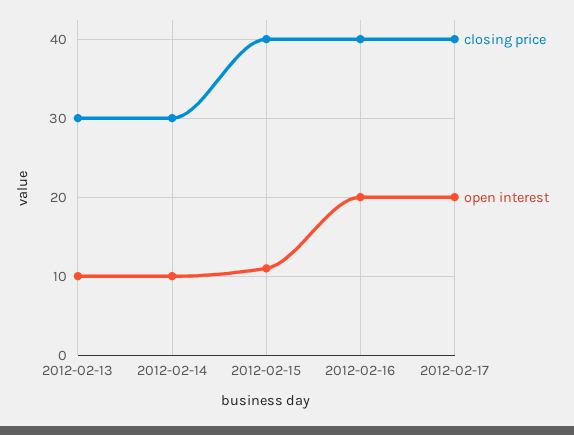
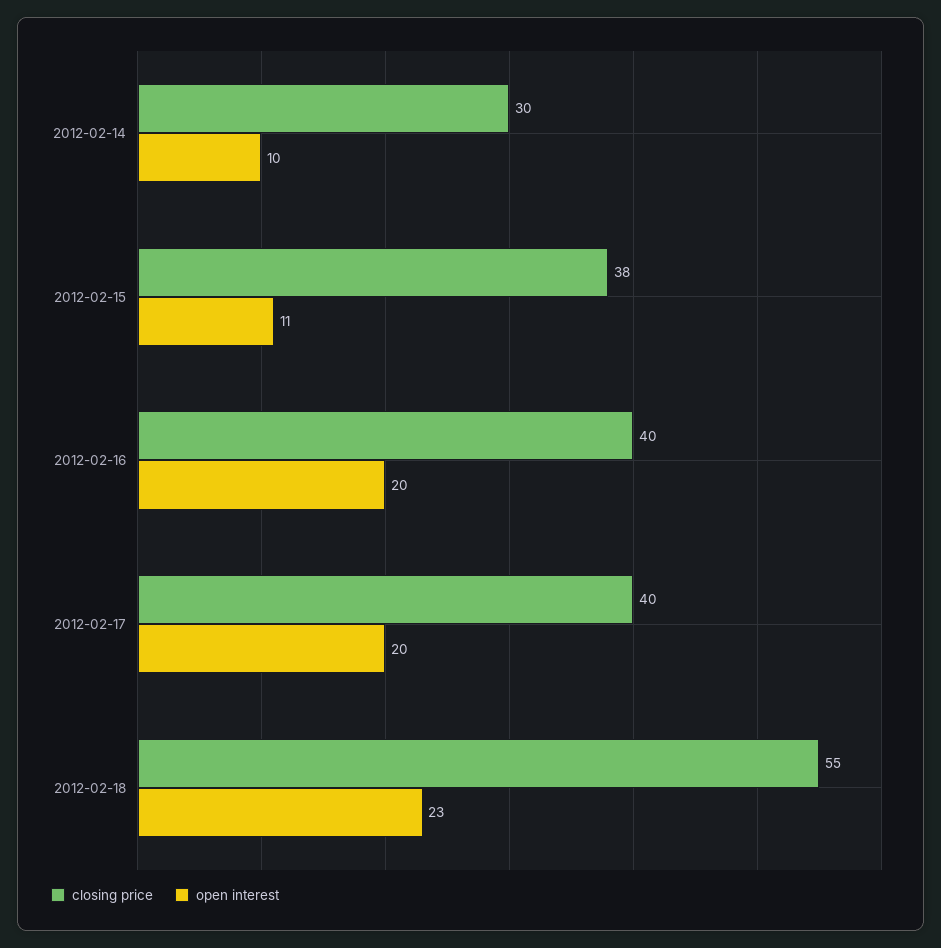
closing price, 2012-02-13: 30 -> none
open interest, 2012-02-13: 10 -> none
closing price, 2012-02-15: 40 -> 38
closing price, 2012-02-18: none -> 55
open interest, 2012-02-18: none -> 23

